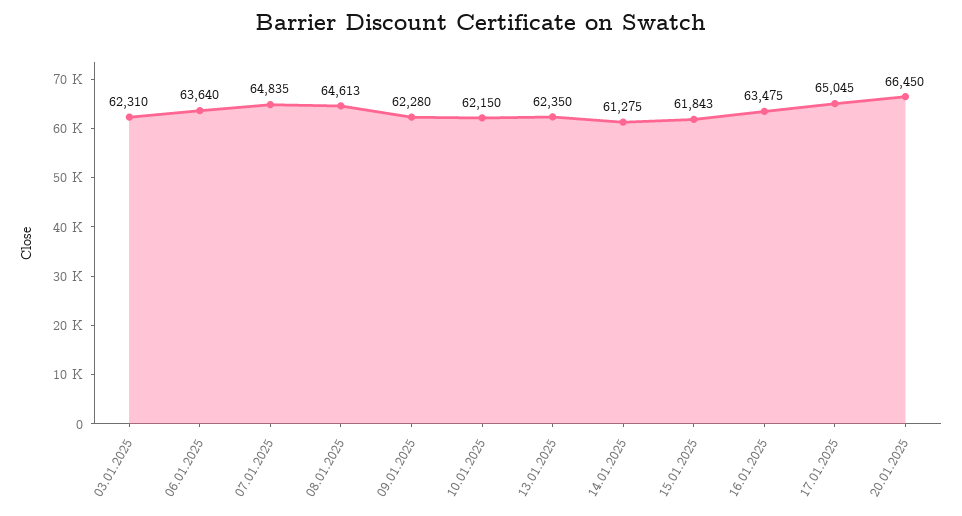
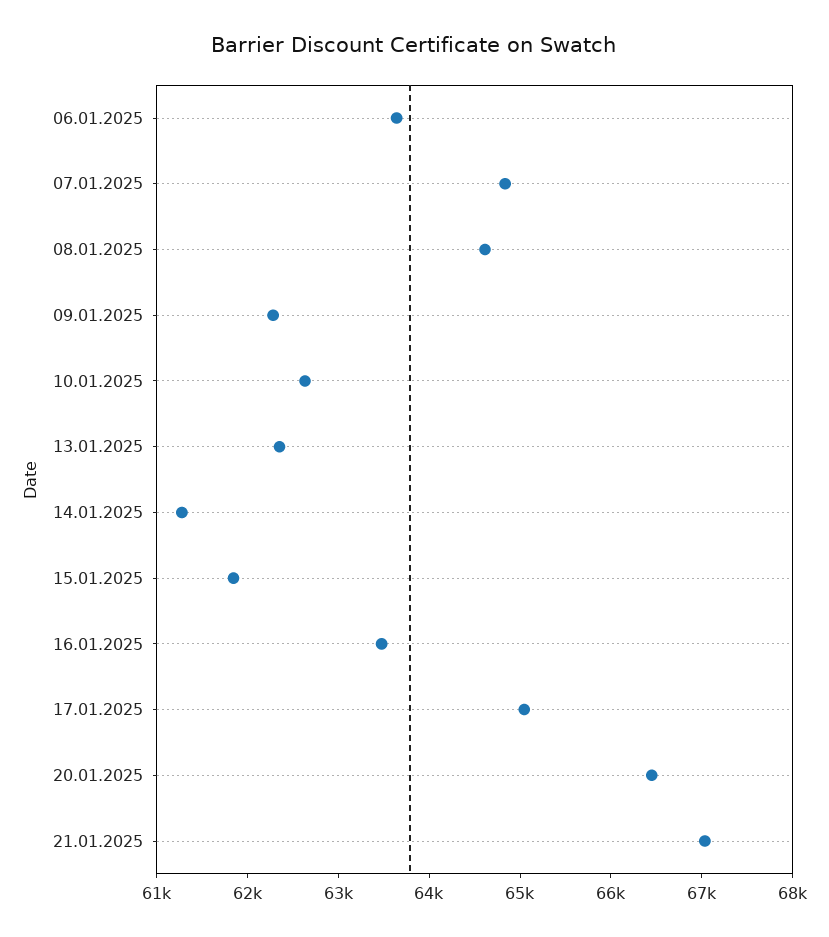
03.01.2025: 62310 -> none
10.01.2025: 62150 -> 62600
21.01.2025: none -> 67000

